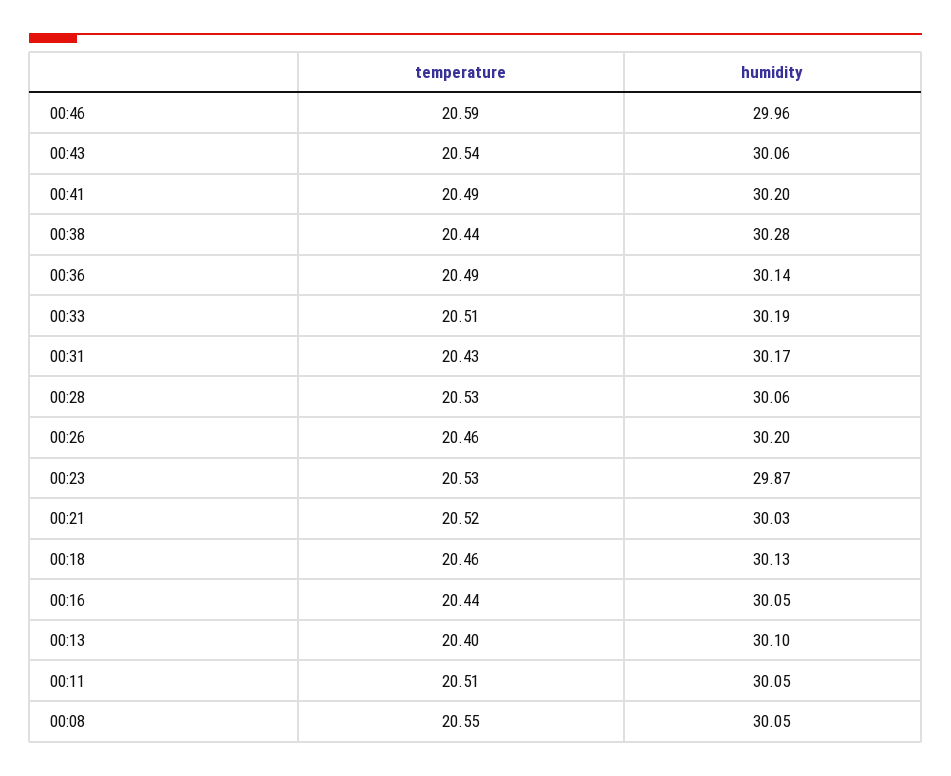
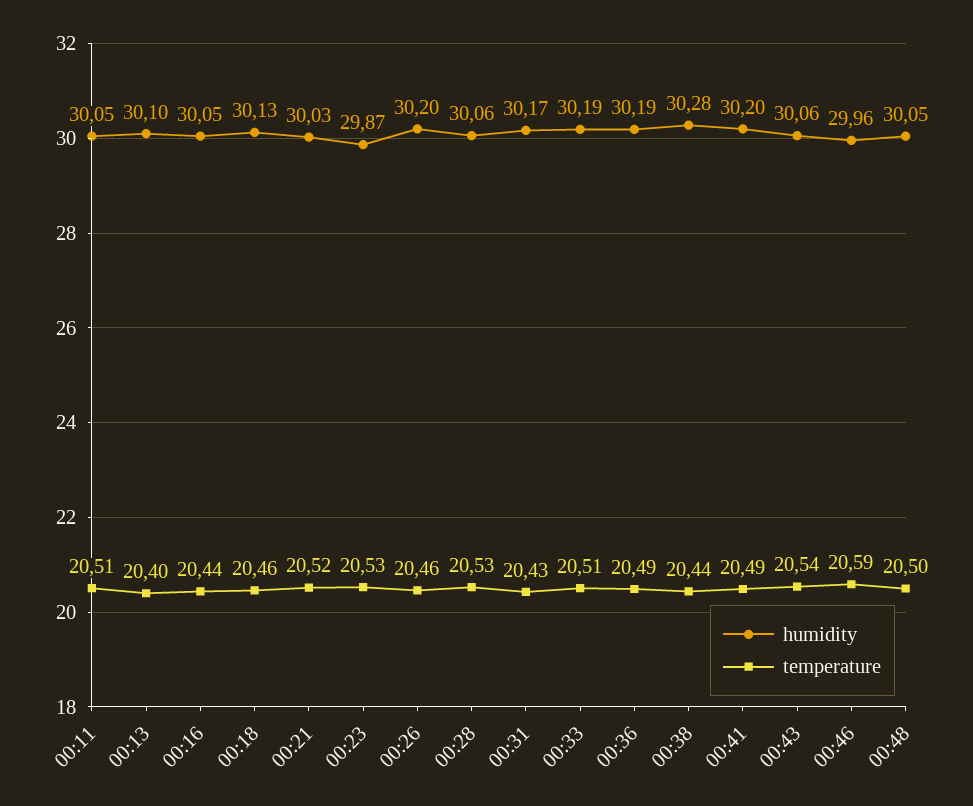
humidity, 00:36: 30.14 -> 30.19
temperature, 00:08: 20.55 -> none
humidity, 00:08: 30.05 -> none
humidity, 00:48: none -> 30.05
temperature, 00:48: none -> 20.5

